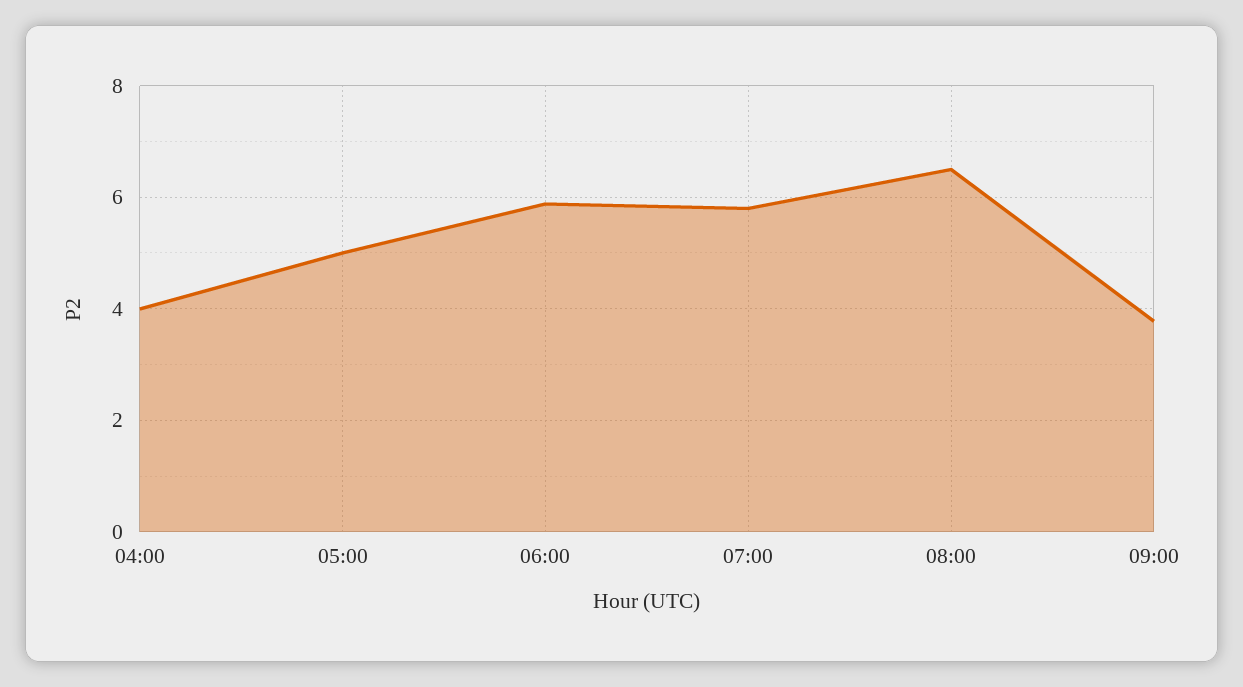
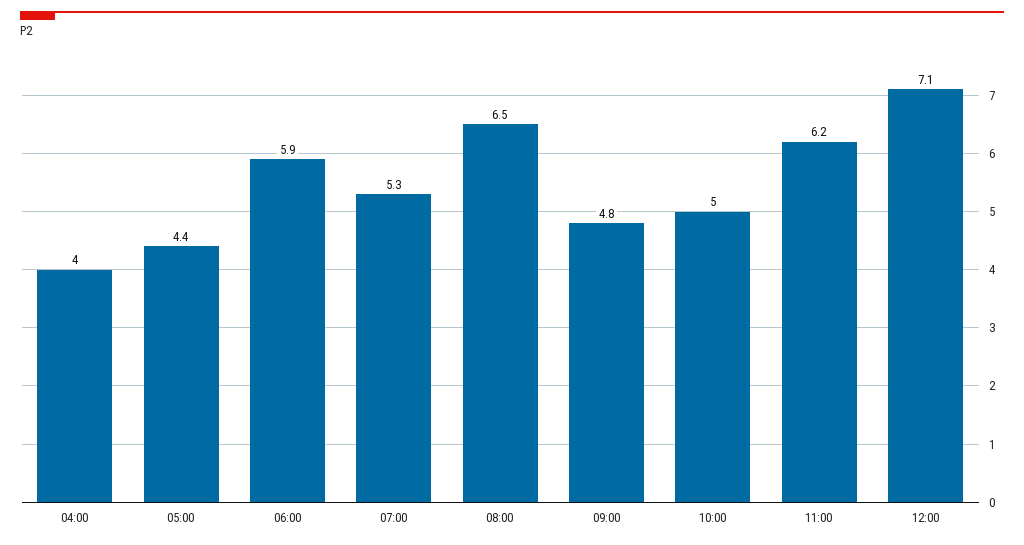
05:00: 5 -> 4.4
07:00: 5.8 -> 5.3
09:00: 3.8 -> 4.8
10:00: none -> 5
11:00: none -> 6.2
12:00: none -> 7.1

